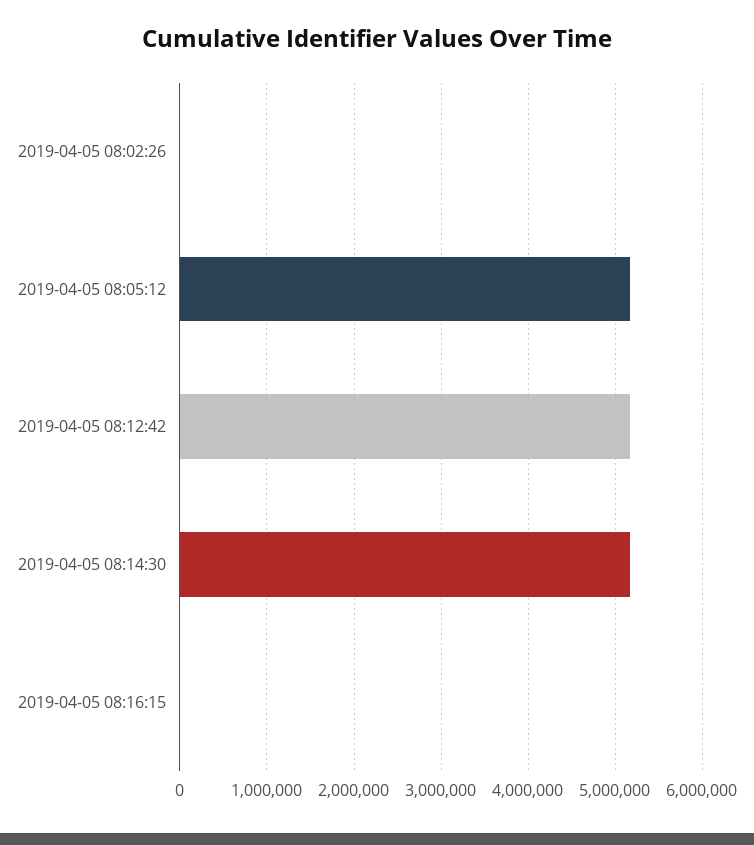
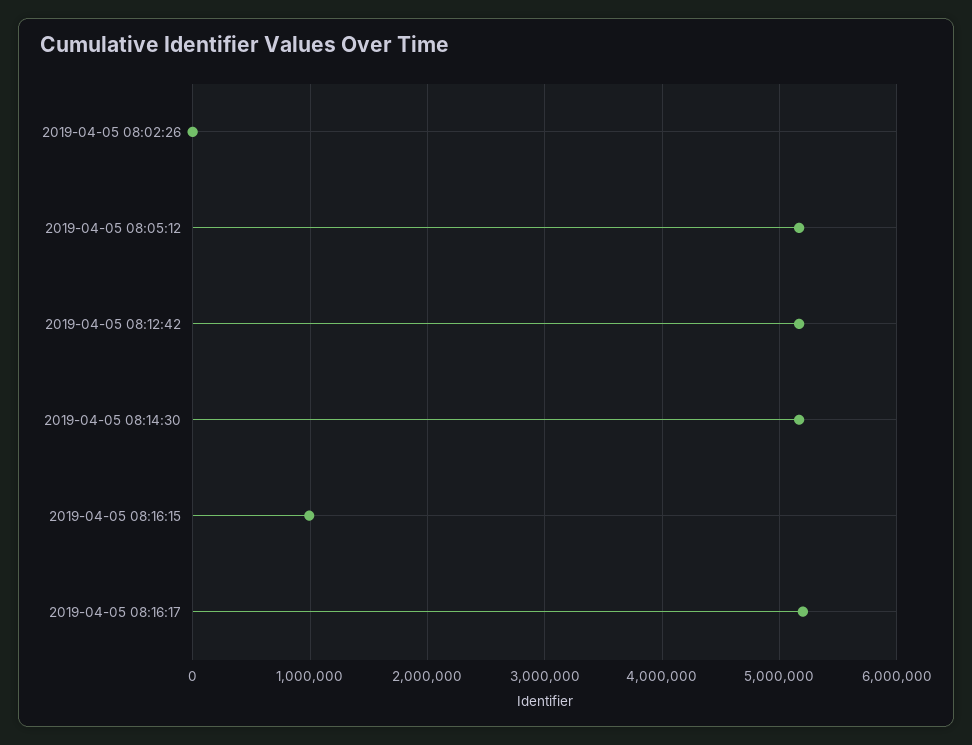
2019-04-05 08:16:15: 0 -> 1000000
2019-04-05 08:16:17: none -> 5200000

